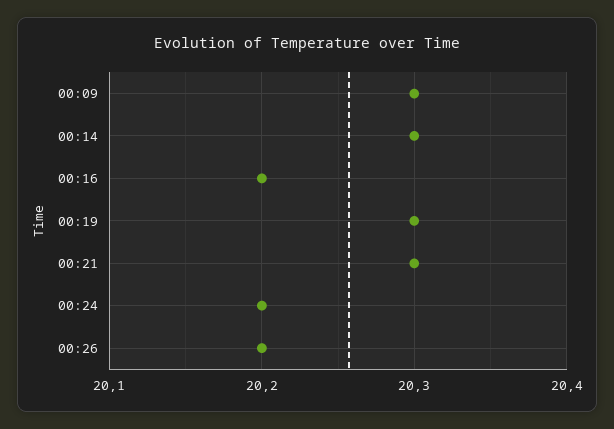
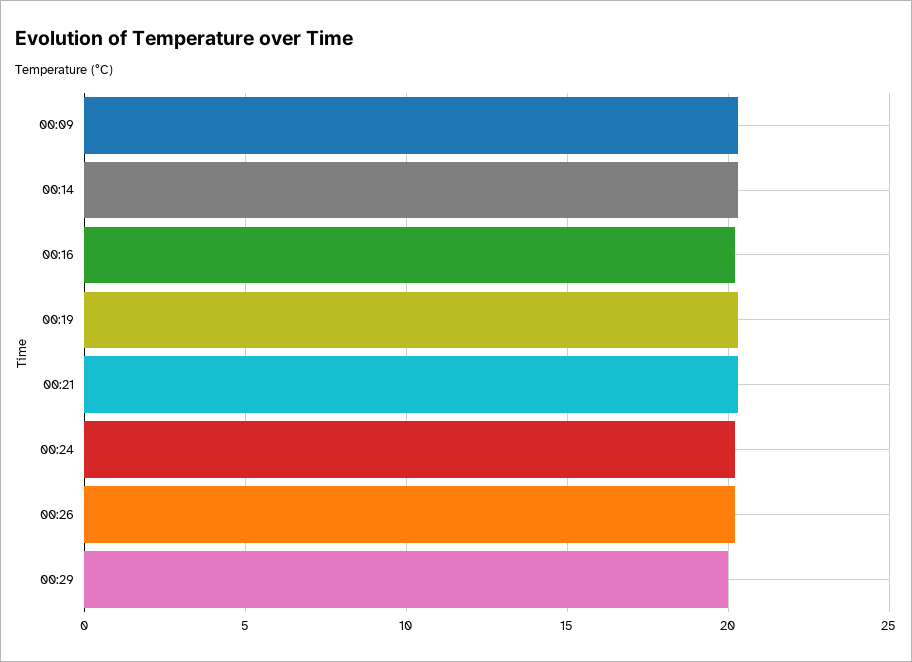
00:29: none -> 20

